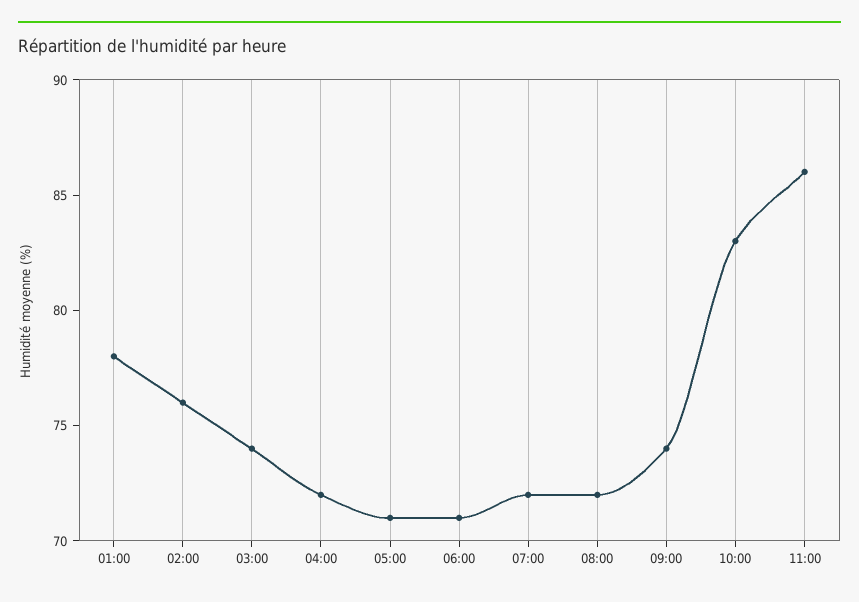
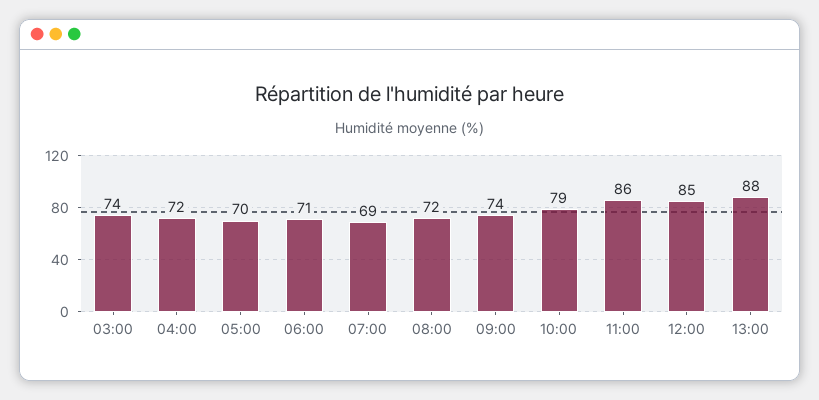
01:00: 78 -> none
02:00: 76 -> none
05:00: 71 -> 70
07:00: 72 -> 69
10:00: 83 -> 79
12:00: none -> 85
13:00: none -> 88

